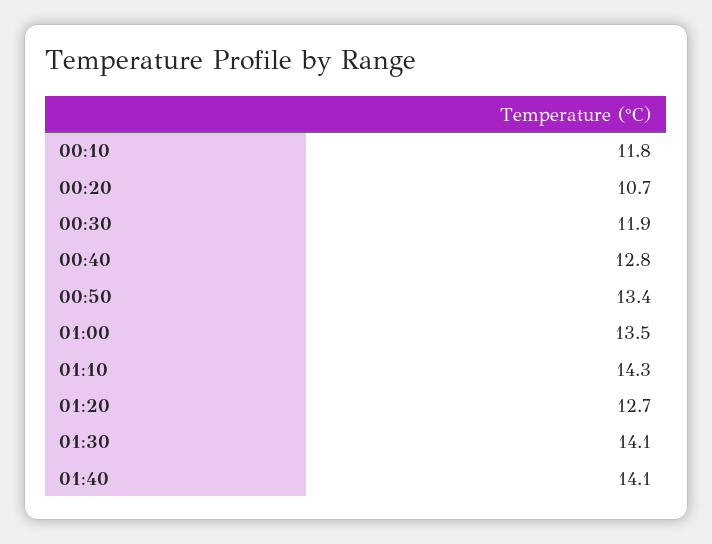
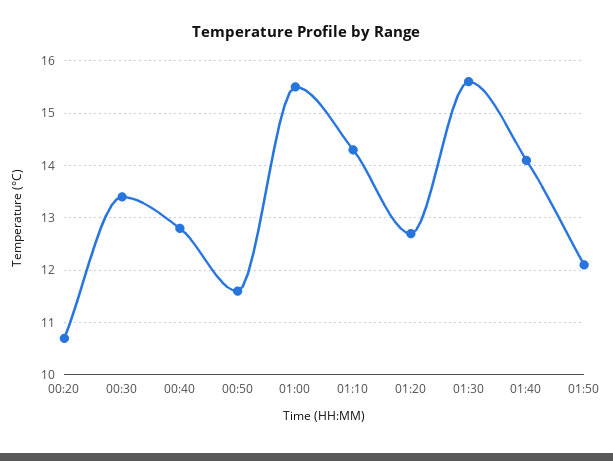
00:10: 11.8 -> none
00:30: 11.9 -> 13.5
00:50: 13.4 -> 11.5
01:00: 13.5 -> 15.5
01:30: 14.1 -> 15.5
01:50: none -> 12

